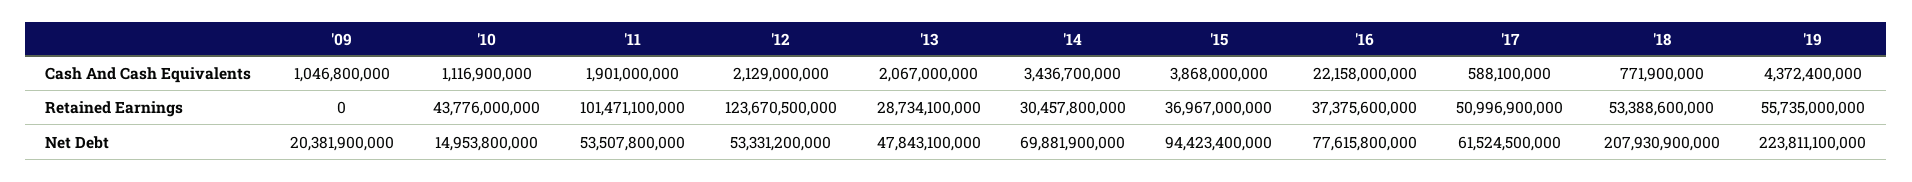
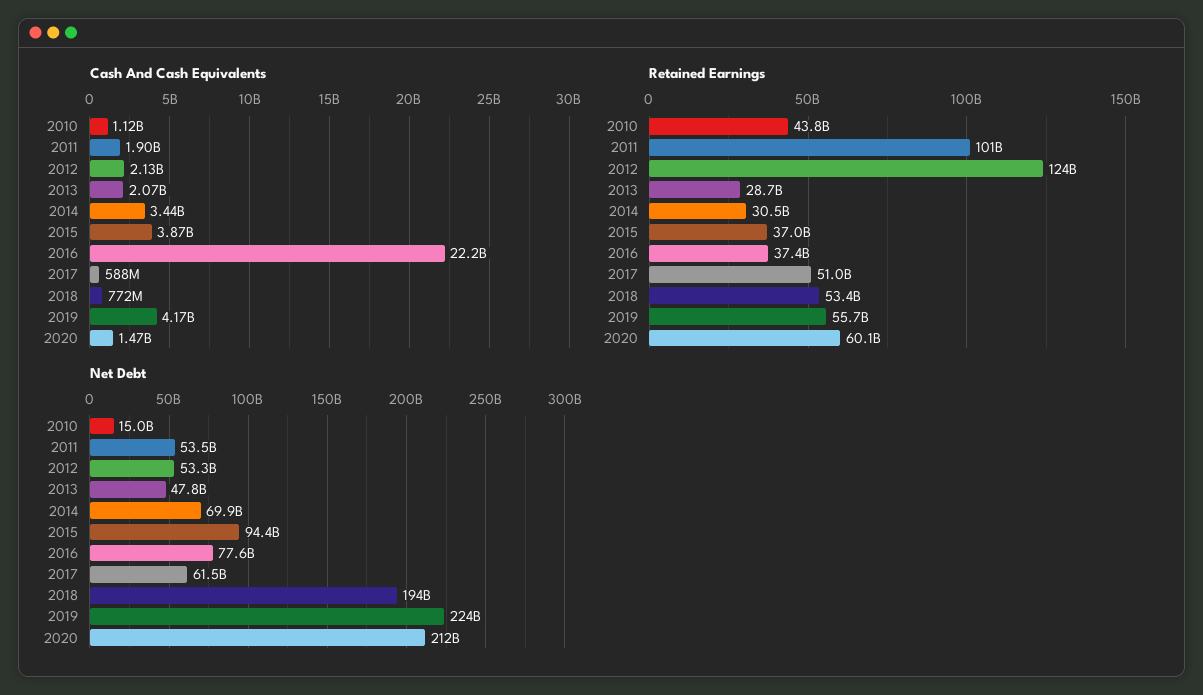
Cash And Cash Equivalents, '09: 1046800000 -> none
Cash And Cash Equivalents, '19: 4372400000 -> 4170000000
Retained Earnings, '09: 0 -> none
Net Debt, '09: 20381900000 -> none
Net Debt, '18: 207930900000 -> 194000000000
Cash And Cash Equivalents, 2020: none -> 1470000000
Retained Earnings, 2020: none -> 60100000000
Net Debt, 2020: none -> 212000000000

